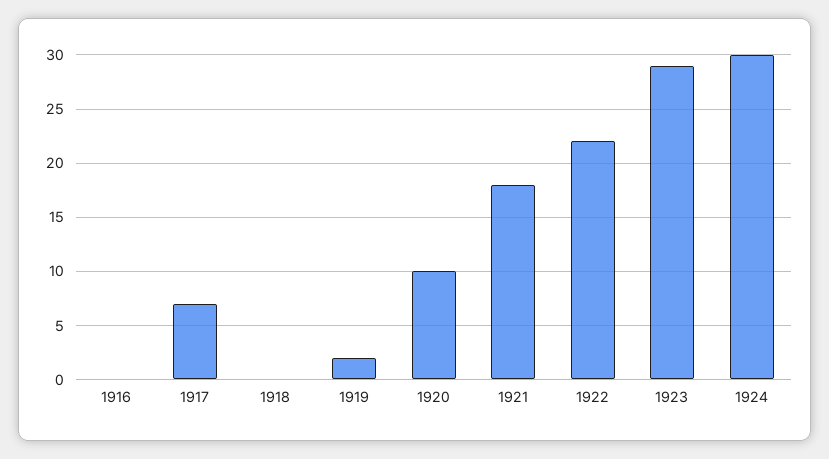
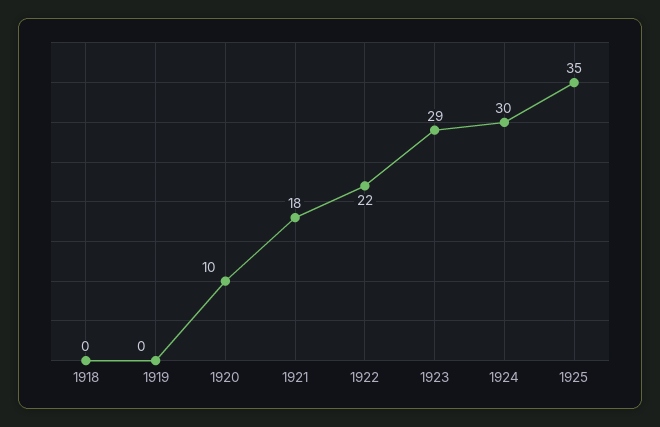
1916: 0 -> none
1917: 7 -> none
1919: 2 -> 0
1925: none -> 35

